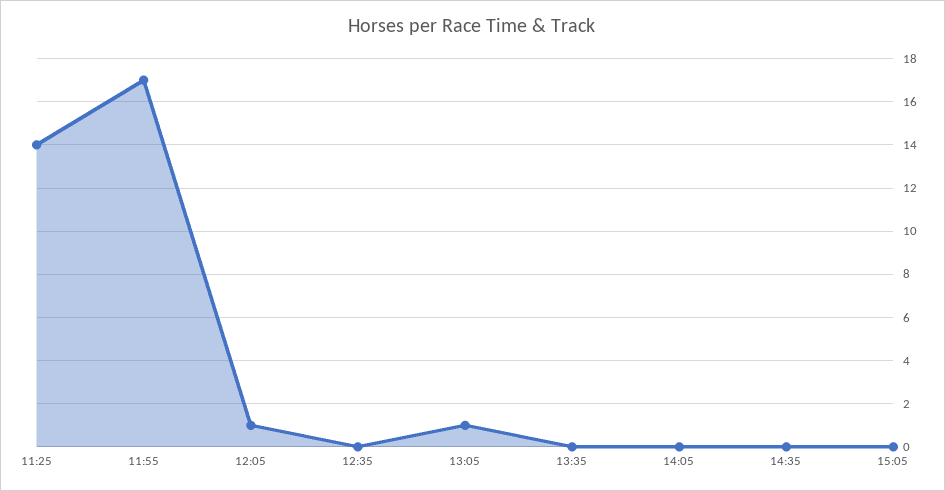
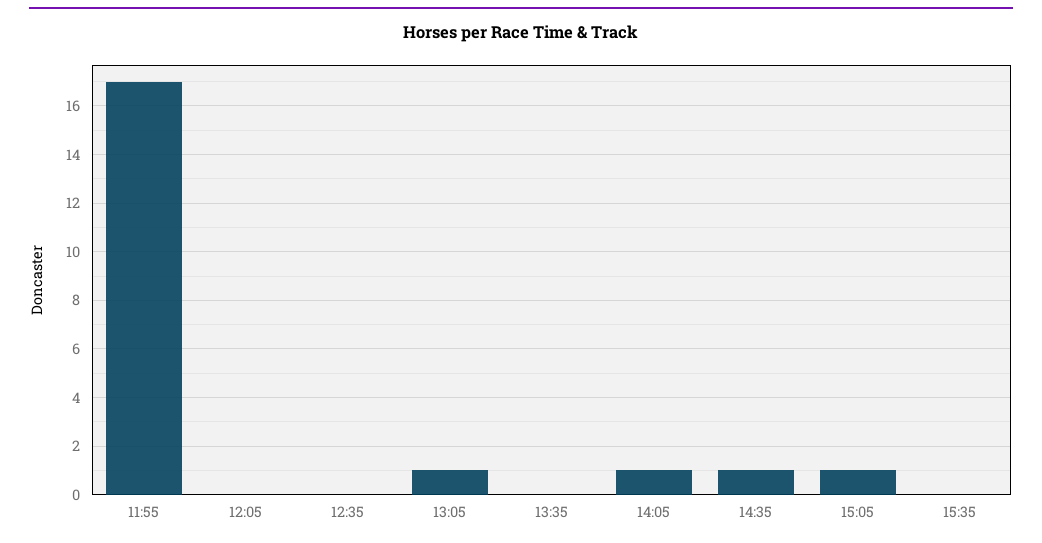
11:25: 14 -> none
12:05: 1 -> 0
14:05: 0 -> 1
14:35: 0 -> 1
15:05: 0 -> 1
15:35: none -> 0

